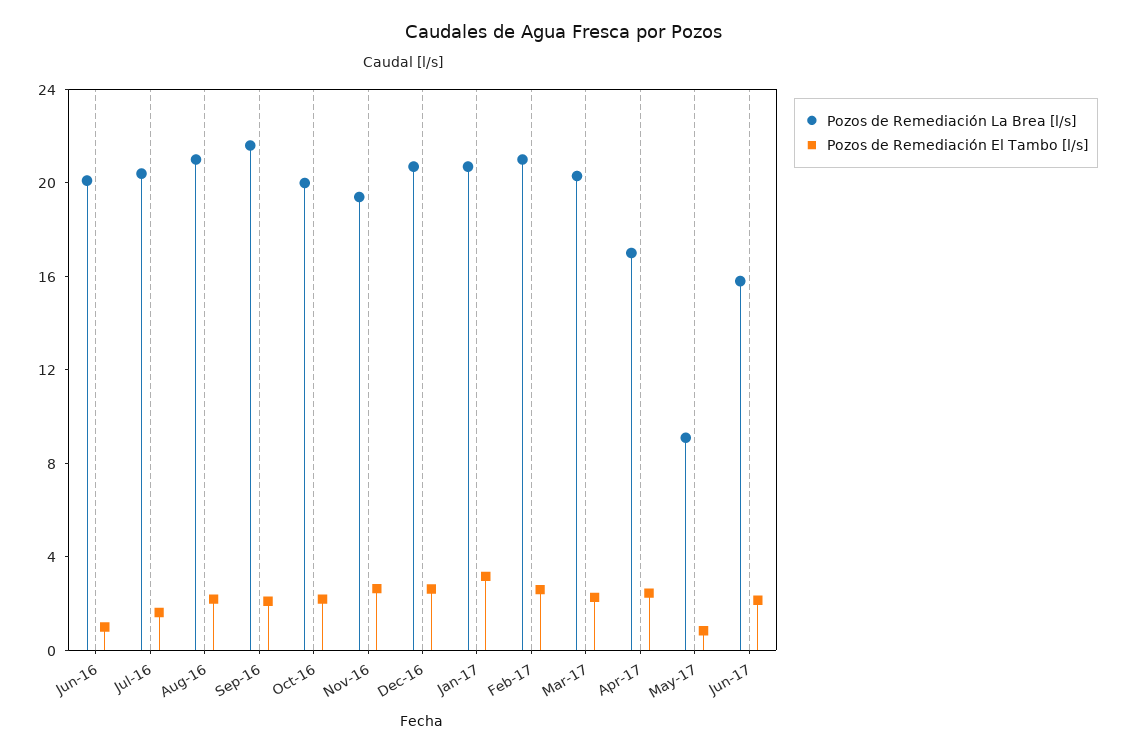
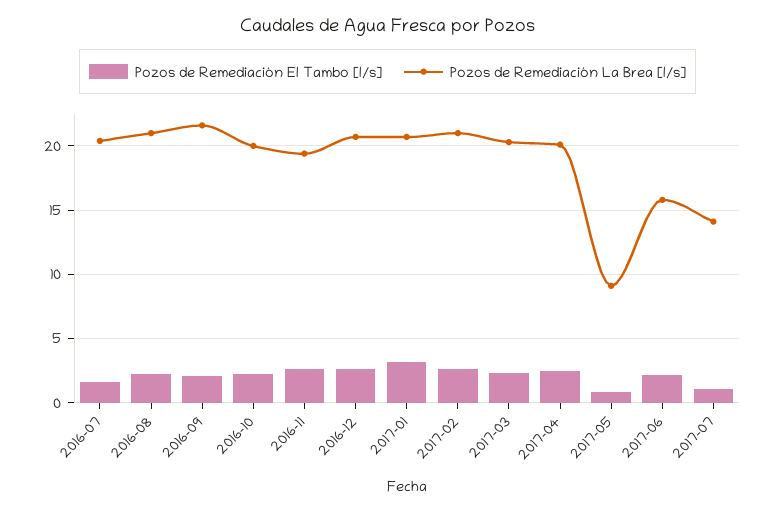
Pozos de Remediación La Brea [l/s], Jun-16: 20 -> none
Pozos de Remediación El Tambo [l/s], Jun-16: 1 -> none
Pozos de Remediación La Brea [l/s], Apr-17: 17 -> 20
Pozos de Remediación El Tambo [l/s], 2017-07: none -> 1
Pozos de Remediación La Brea [l/s], 2017-07: none -> 14

